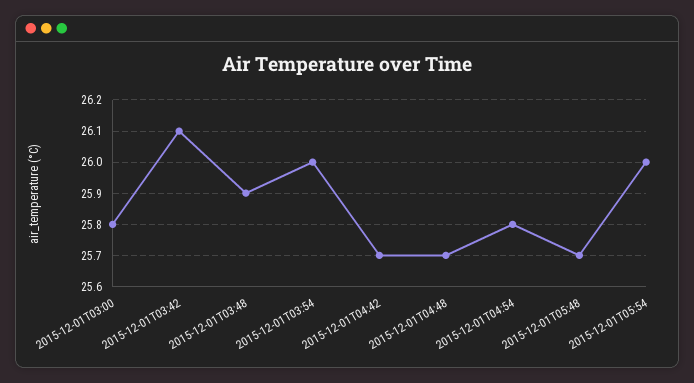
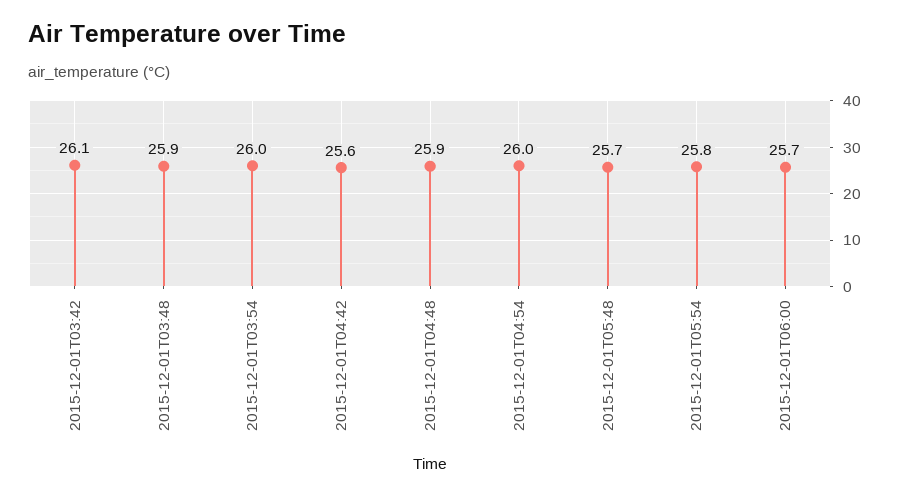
2015-12-01T03:00: 25.8 -> none
2015-12-01T04:42: 25.7 -> 25.6
2015-12-01T04:48: 25.7 -> 25.9
2015-12-01T04:54: 25.8 -> 26
2015-12-01T05:54: 26 -> 25.8
2015-12-01T06:00: none -> 25.7

